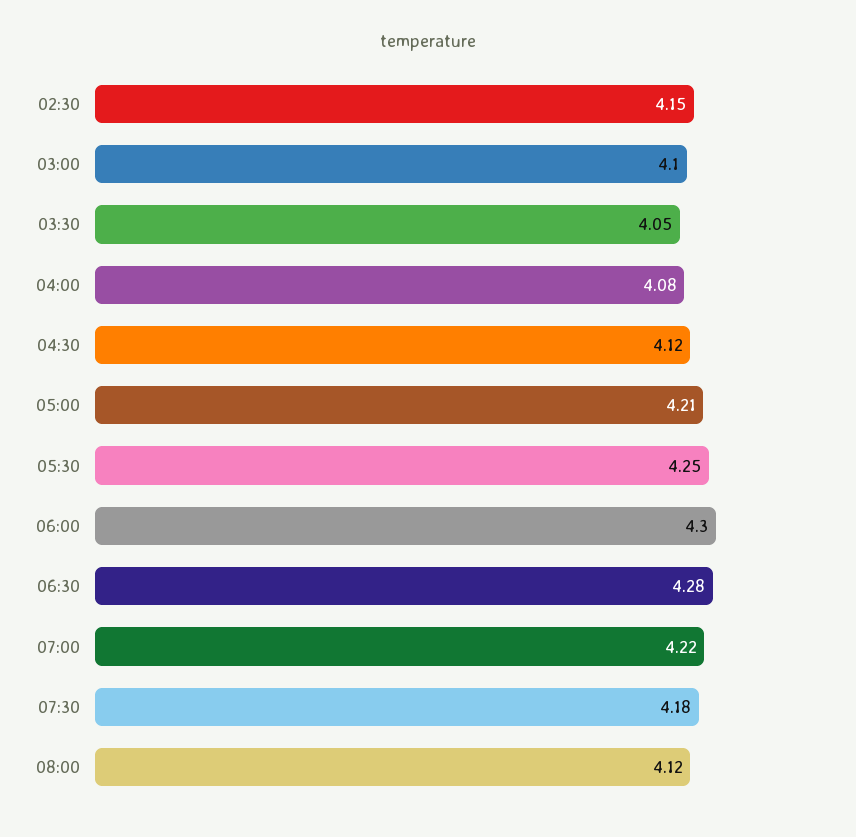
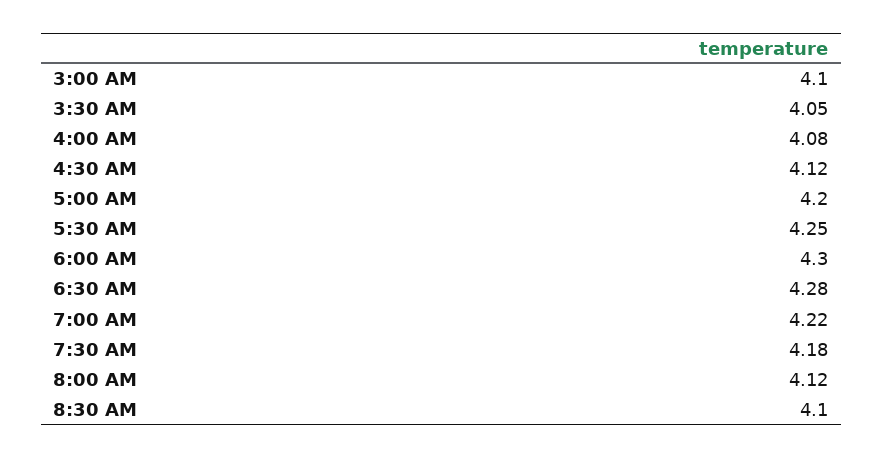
02:30: 4.15 -> none
05:00: 4.21 -> 4.2
8:30 AM: none -> 4.1

